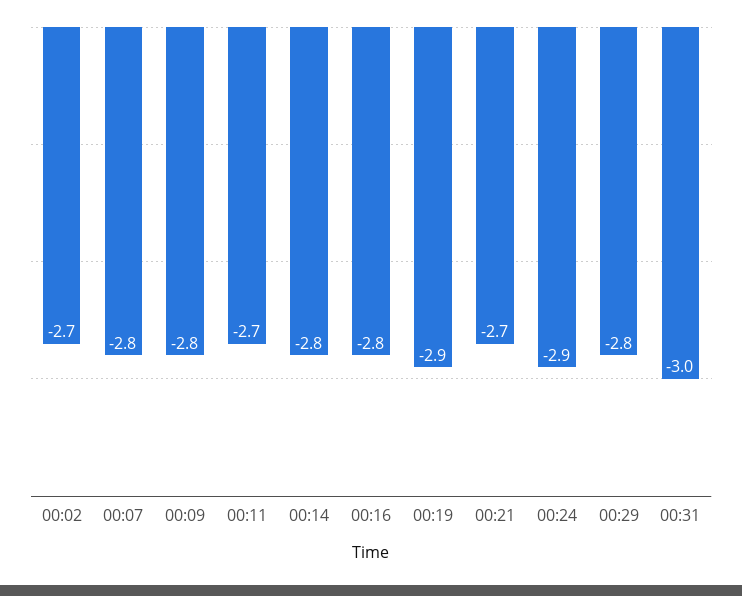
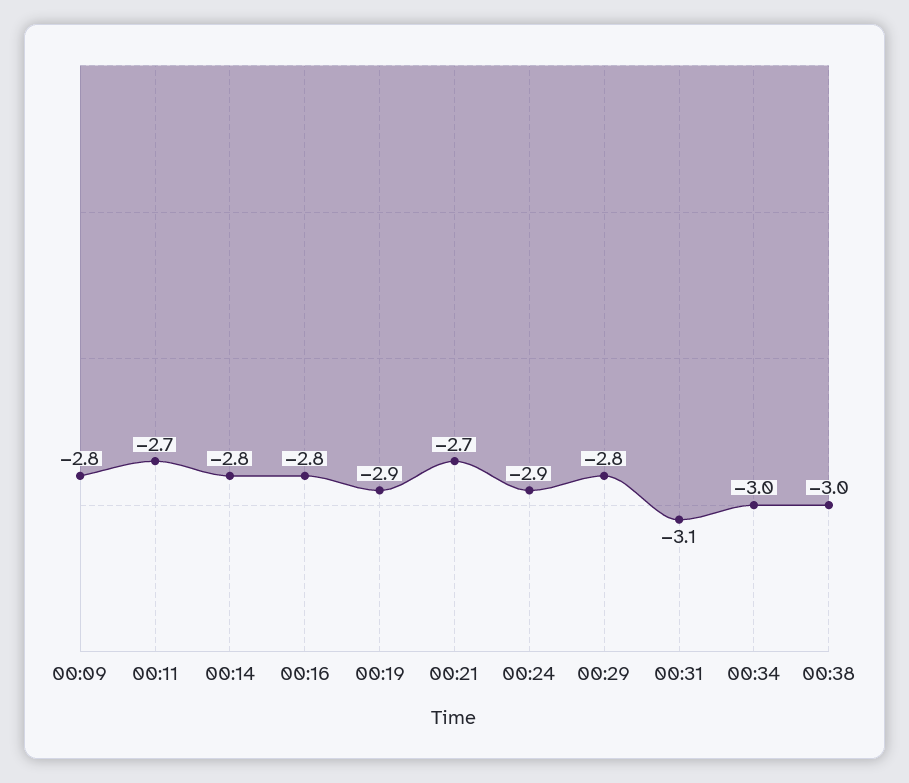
00:02: -2.7 -> none
00:07: -2.8 -> none
00:31: -3 -> -3.1
00:34: none -> -3
00:38: none -> -3

